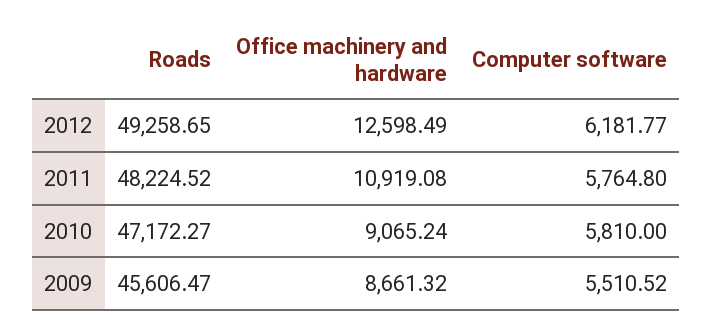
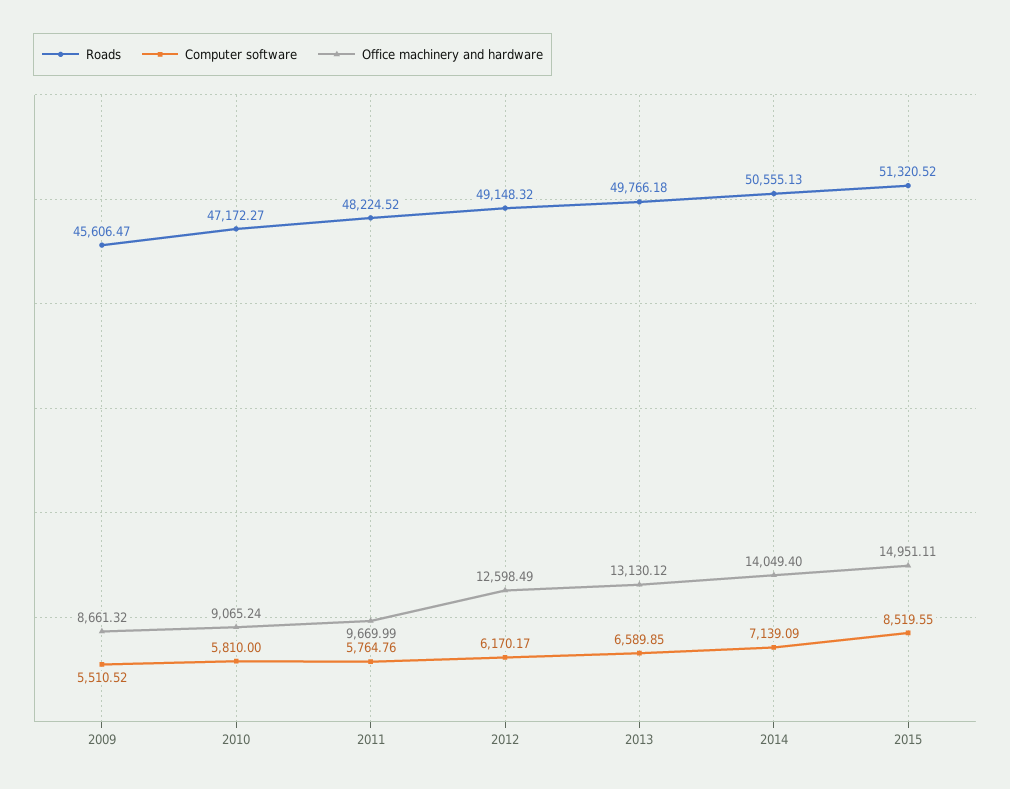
Roads, 2012: 49258.65 -> 49148.32
Computer software, 2012: 6181.77 -> 6170.17
Office machinery and hardware, 2011: 10919.08 -> 9669.99
Computer software, 2011: 5764.8 -> 5764.76
Roads, 2013: none -> 49766.18
Computer software, 2013: none -> 6589.85
Office machinery and hardware, 2013: none -> 13130.12
Roads, 2014: none -> 50555.13
Computer software, 2014: none -> 7139.09
Office machinery and hardware, 2014: none -> 14049.4
Roads, 2015: none -> 51320.52
Computer software, 2015: none -> 8519.55
Office machinery and hardware, 2015: none -> 14951.11

